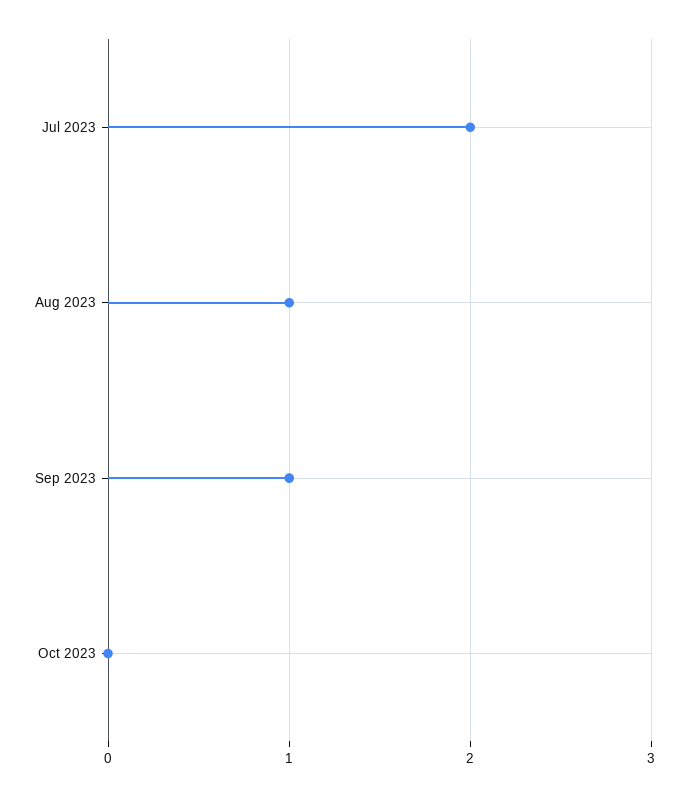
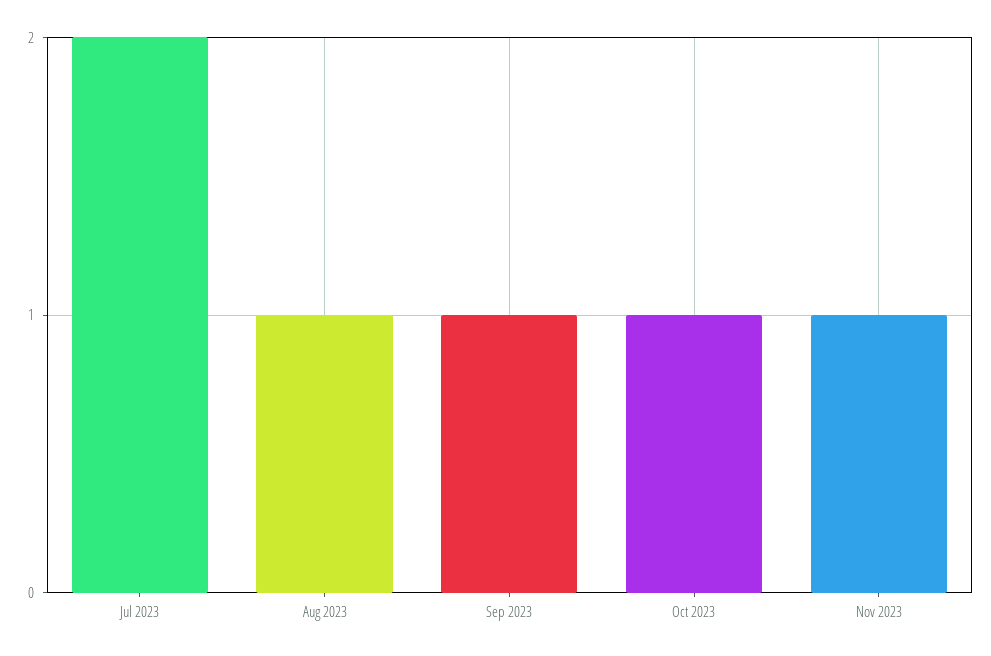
Oct 2023: 0 -> 1
Nov 2023: none -> 1

